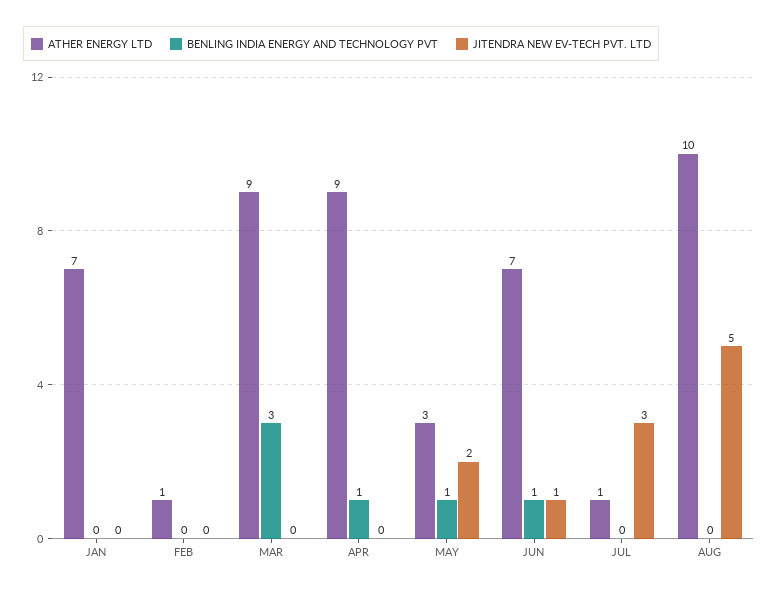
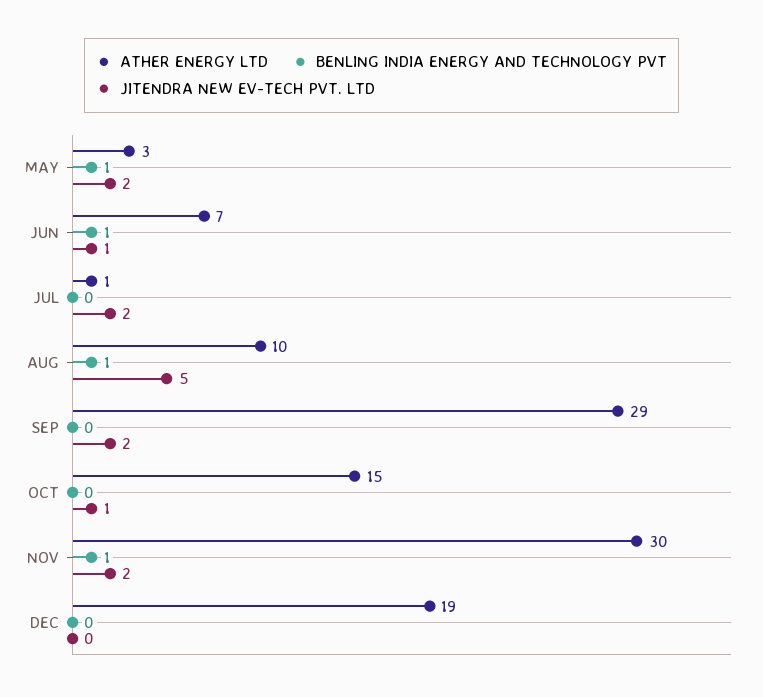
ATHER ENERGY LTD, JAN: 7 -> none
BENLING INDIA ENERGY AND TECHNOLOGY PVT, JAN: 0 -> none
JITENDRA NEW EV-TECH PVT. LTD, JAN: 0 -> none
ATHER ENERGY LTD, FEB: 1 -> none
BENLING INDIA ENERGY AND TECHNOLOGY PVT, FEB: 0 -> none
JITENDRA NEW EV-TECH PVT. LTD, FEB: 0 -> none
ATHER ENERGY LTD, MAR: 9 -> none
BENLING INDIA ENERGY AND TECHNOLOGY PVT, MAR: 3 -> none
JITENDRA NEW EV-TECH PVT. LTD, MAR: 0 -> none
ATHER ENERGY LTD, APR: 9 -> none
BENLING INDIA ENERGY AND TECHNOLOGY PVT, APR: 1 -> none
JITENDRA NEW EV-TECH PVT. LTD, APR: 0 -> none
JITENDRA NEW EV-TECH PVT. LTD, JUL: 3 -> 2
BENLING INDIA ENERGY AND TECHNOLOGY PVT, AUG: 0 -> 1
ATHER ENERGY LTD, SEP: none -> 29
BENLING INDIA ENERGY AND TECHNOLOGY PVT, SEP: none -> 0
JITENDRA NEW EV-TECH PVT. LTD, SEP: none -> 2
ATHER ENERGY LTD, OCT: none -> 15
BENLING INDIA ENERGY AND TECHNOLOGY PVT, OCT: none -> 0
JITENDRA NEW EV-TECH PVT. LTD, OCT: none -> 1
ATHER ENERGY LTD, NOV: none -> 30
BENLING INDIA ENERGY AND TECHNOLOGY PVT, NOV: none -> 1
JITENDRA NEW EV-TECH PVT. LTD, NOV: none -> 2
ATHER ENERGY LTD, DEC: none -> 19
BENLING INDIA ENERGY AND TECHNOLOGY PVT, DEC: none -> 0
JITENDRA NEW EV-TECH PVT. LTD, DEC: none -> 0

